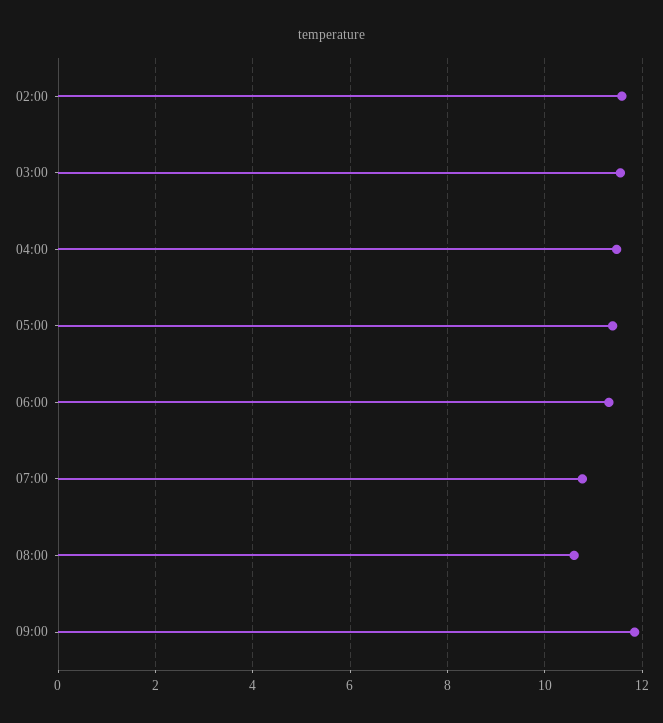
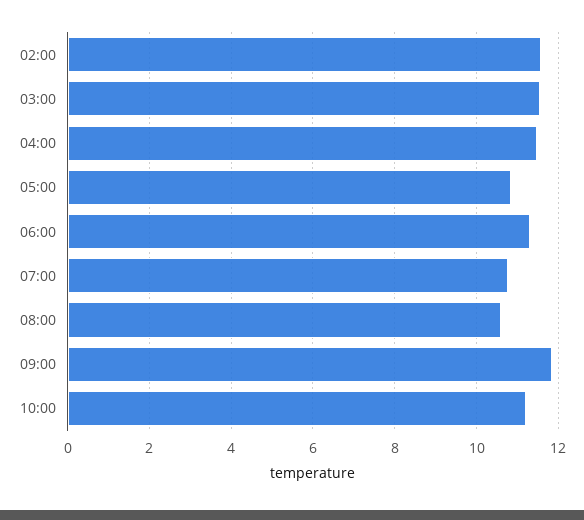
05:00: 11.4 -> 10.8
10:00: none -> 11.2

